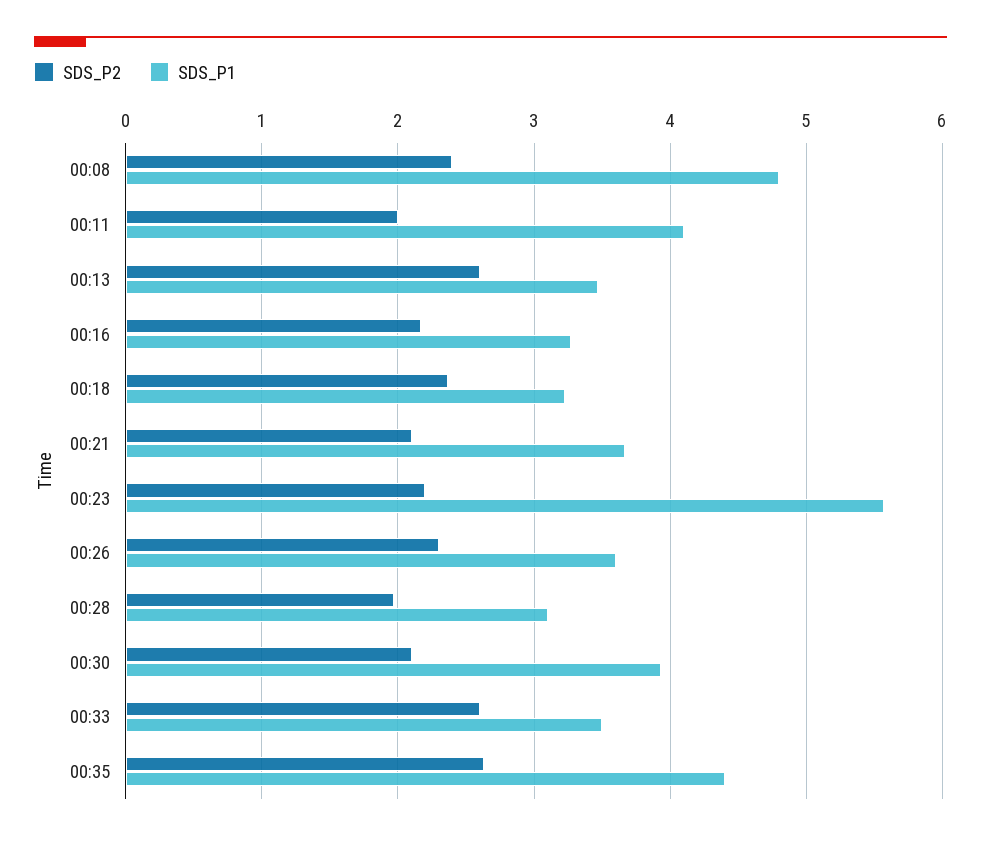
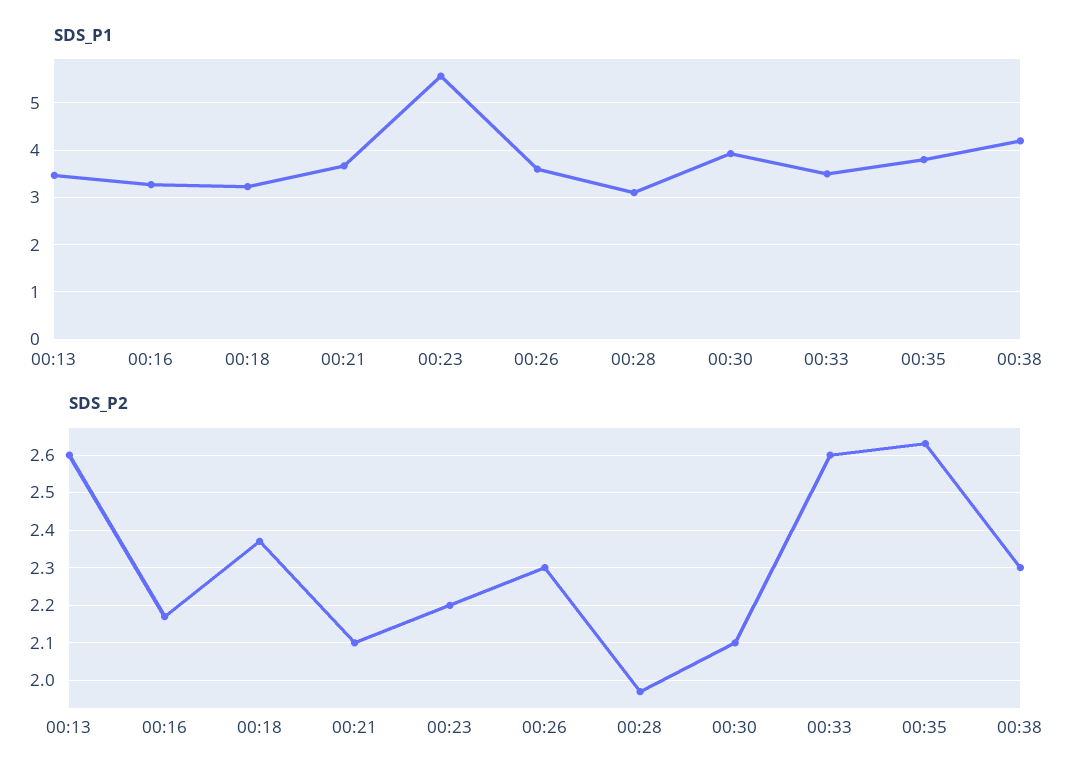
SDS_P2, 00:08: 2.4 -> none
SDS_P1, 00:08: 4.8 -> none
SDS_P2, 00:11: 2 -> none
SDS_P1, 00:11: 4.1 -> none
SDS_P1, 00:35: 4.4 -> 3.8
SDS_P1, 00:38: none -> 4.2
SDS_P2, 00:38: none -> 2.3

